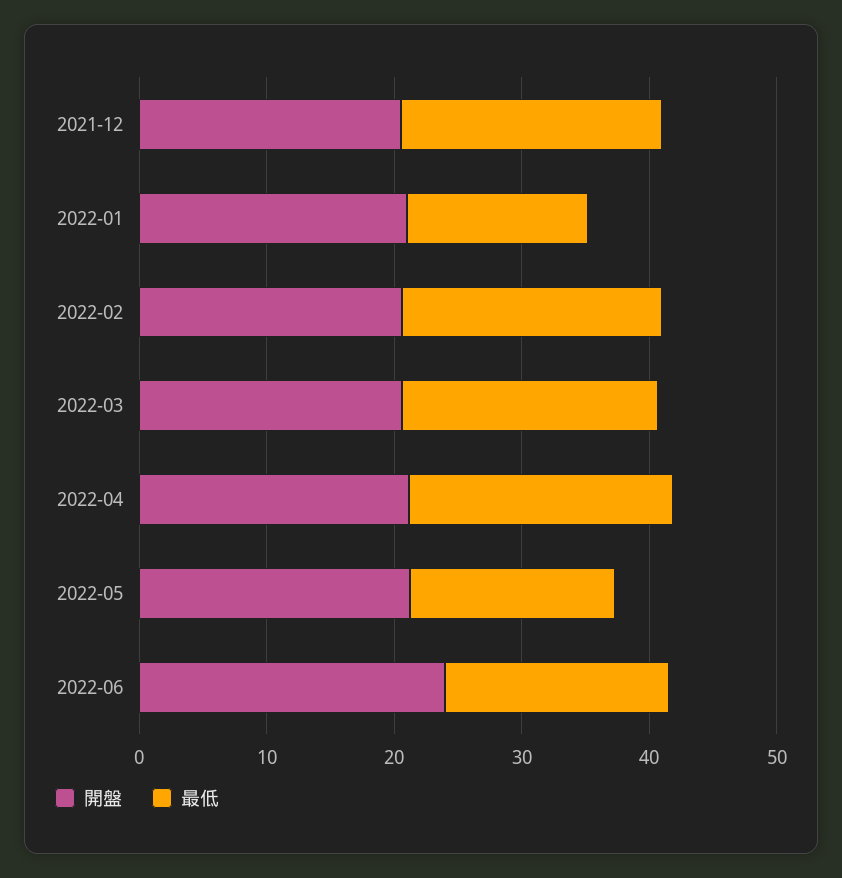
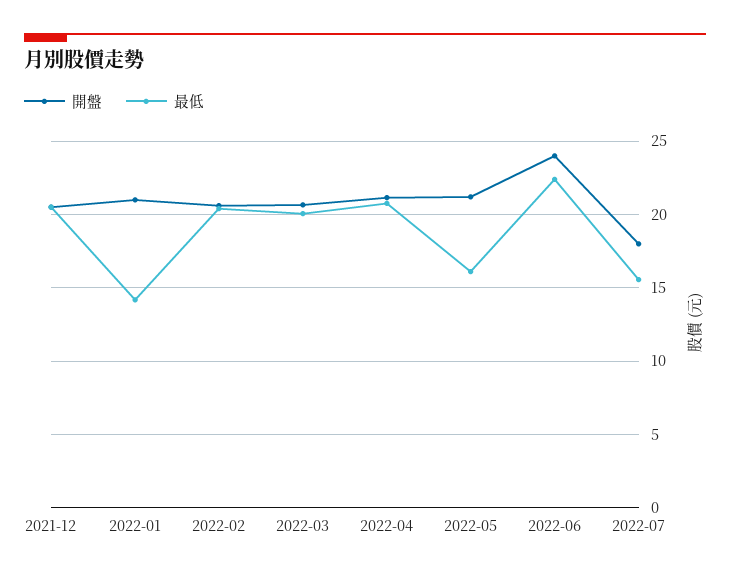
最低, 2022-06: 18 -> 22.5
開盤, 2022-07: none -> 18
最低, 2022-07: none -> 15.5

